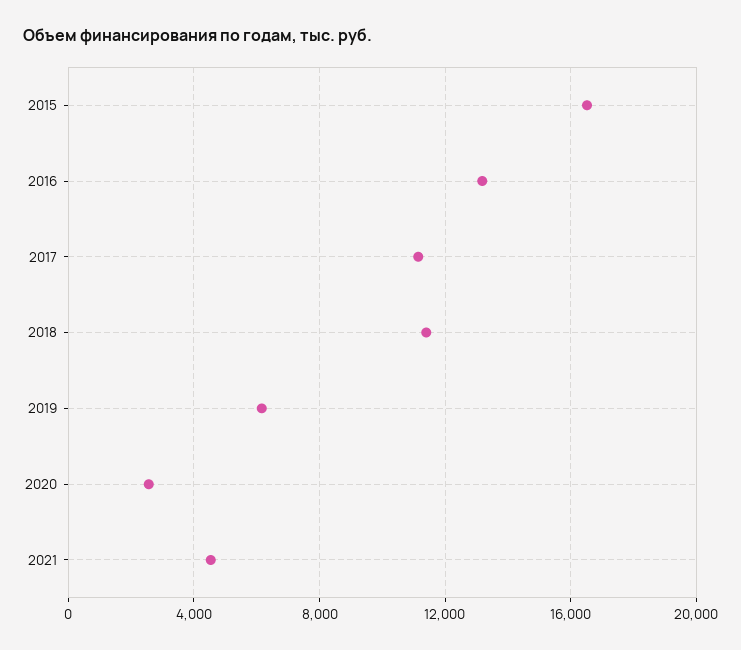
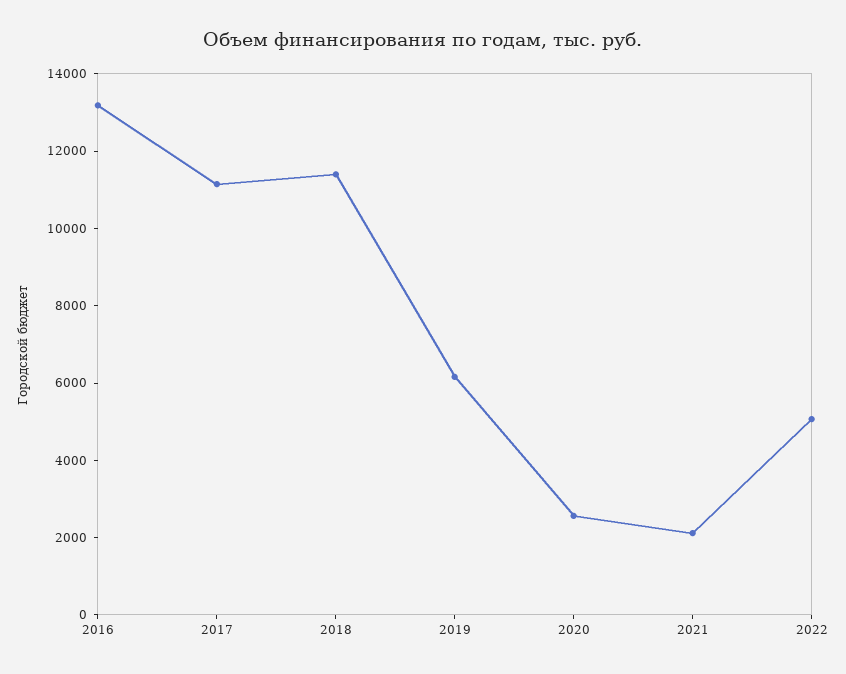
2015: 16500 -> none
2021: 4500 -> 2000
2022: none -> 5000

